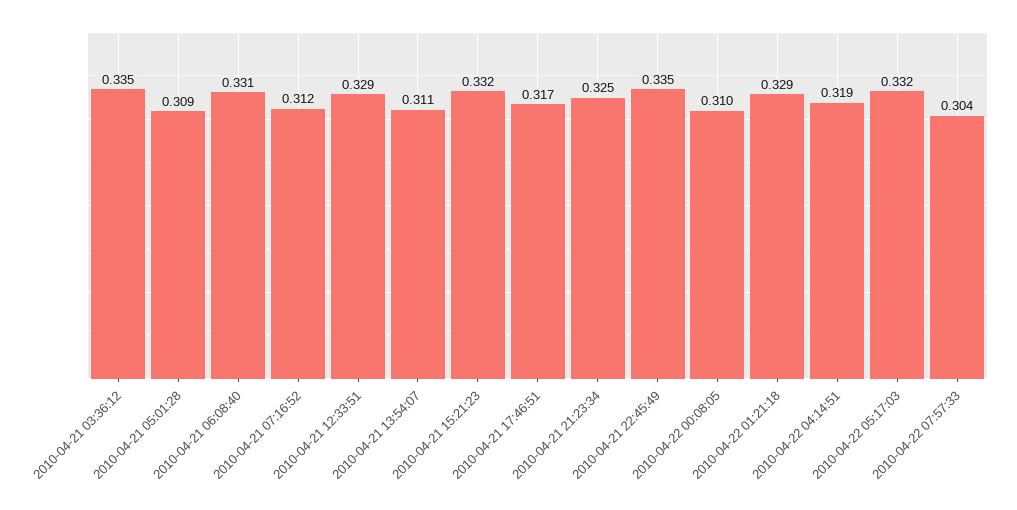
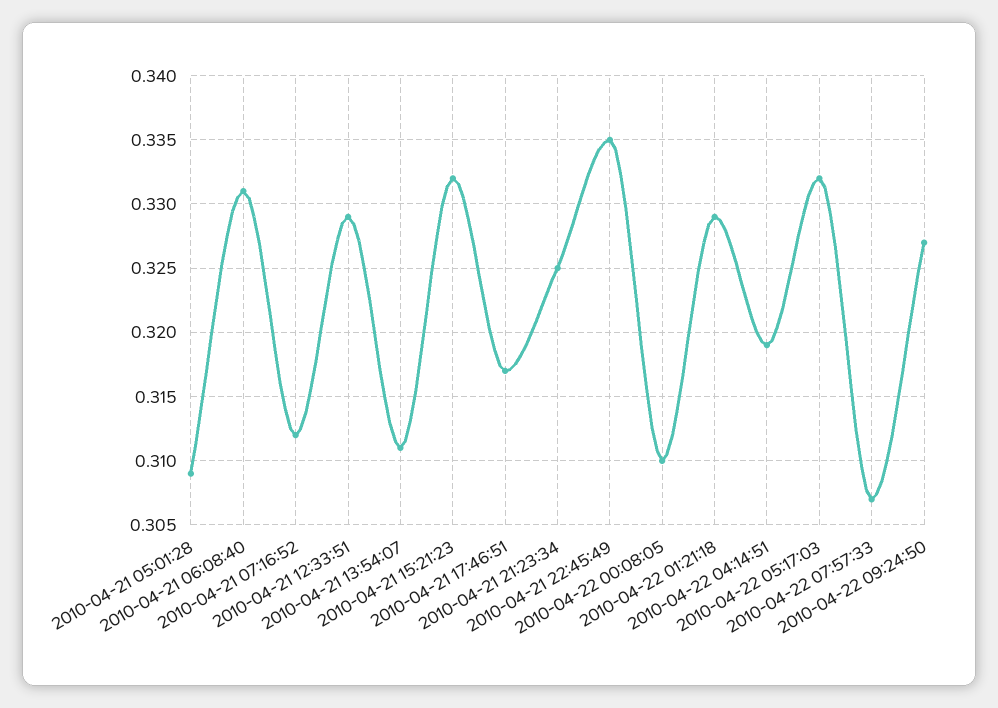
2010-04-21 03:36:12: 0.335 -> none
2010-04-22 07:57:33: 0.304 -> 0.307
2010-04-22 09:24:50: none -> 0.327

